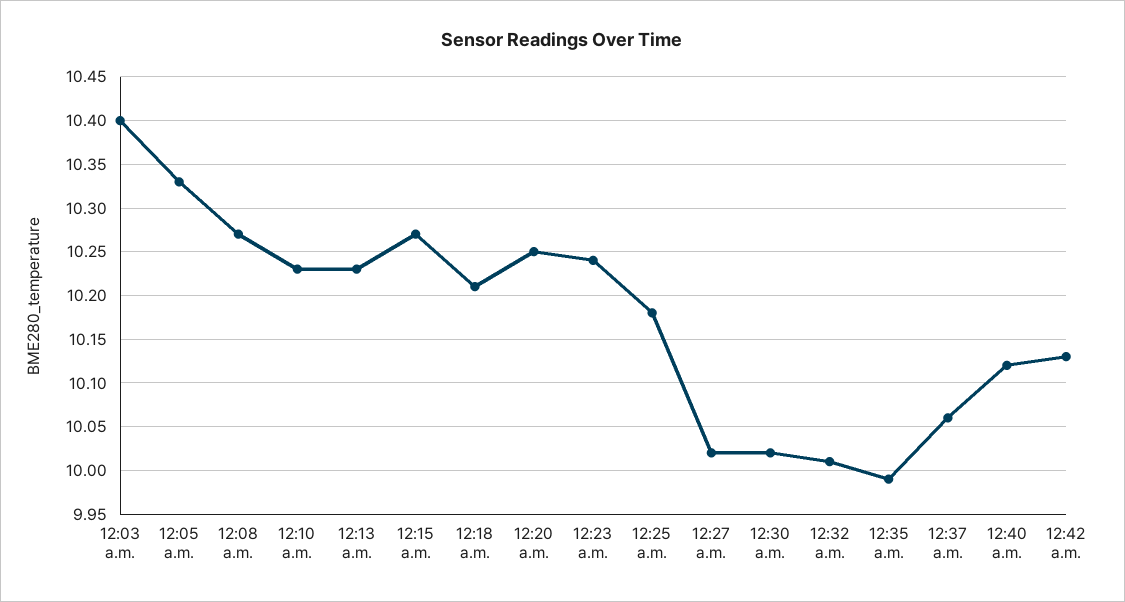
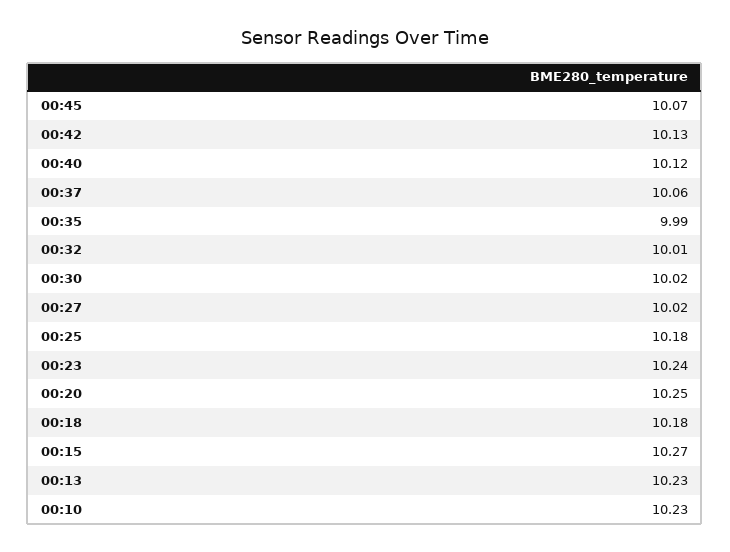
12:03 a.m.: 10.4 -> none
12:05 a.m.: 10.33 -> none
12:08 a.m.: 10.27 -> none
12:18 a.m.: 10.21 -> 10.18
00:45: none -> 10.07

